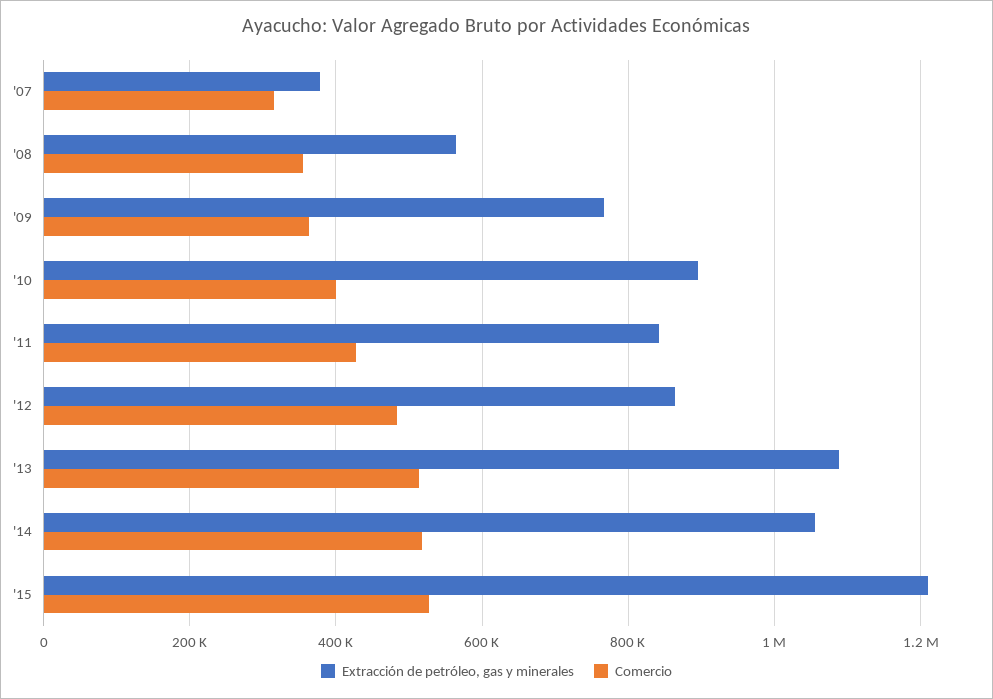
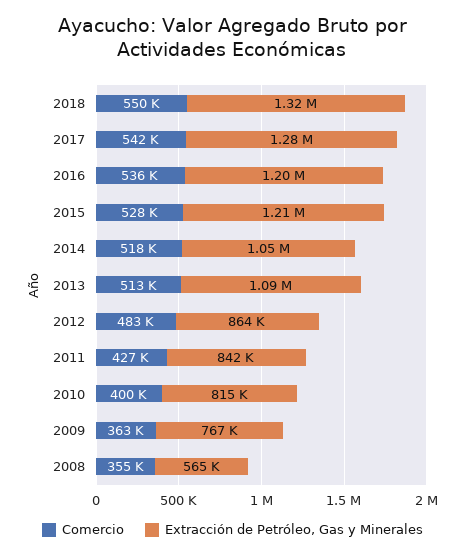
Extracción de petróleo, gas y minerales, '07: 380000 -> none
Comercio, '07: 320000 -> none
Extracción de petróleo, gas y minerales, '10: 900000 -> 815000
Comercio, 2018: none -> 550000
Extracción de petróleo, gas y minerales, 2018: none -> 1320000
Comercio, 2017: none -> 542000
Extracción de petróleo, gas y minerales, 2017: none -> 1280000
Comercio, 2016: none -> 536000
Extracción de petróleo, gas y minerales, 2016: none -> 1200000

